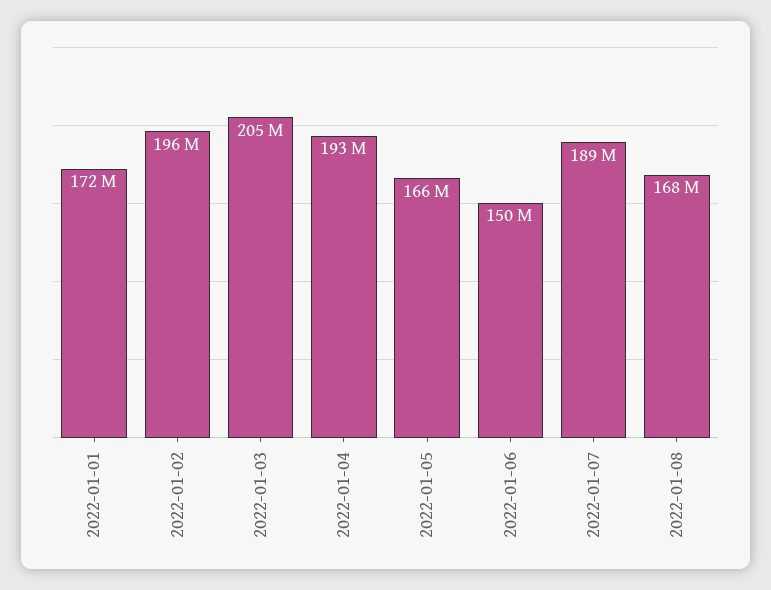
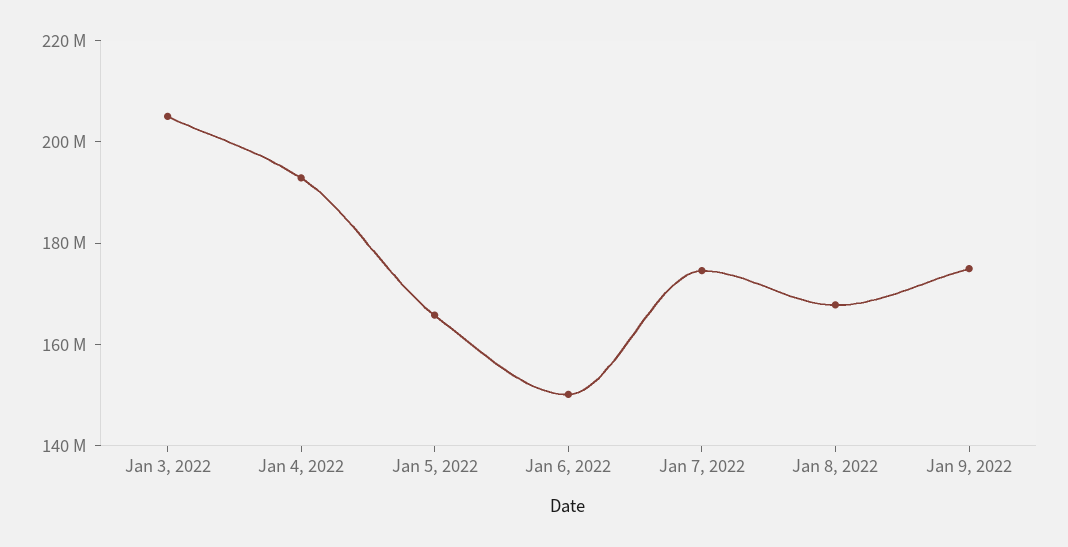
2022-01-01: 172000000 -> none
2022-01-02: 196000000 -> none
2022-01-07: 189000000 -> 175000000
Jan 9, 2022: none -> 175000000

